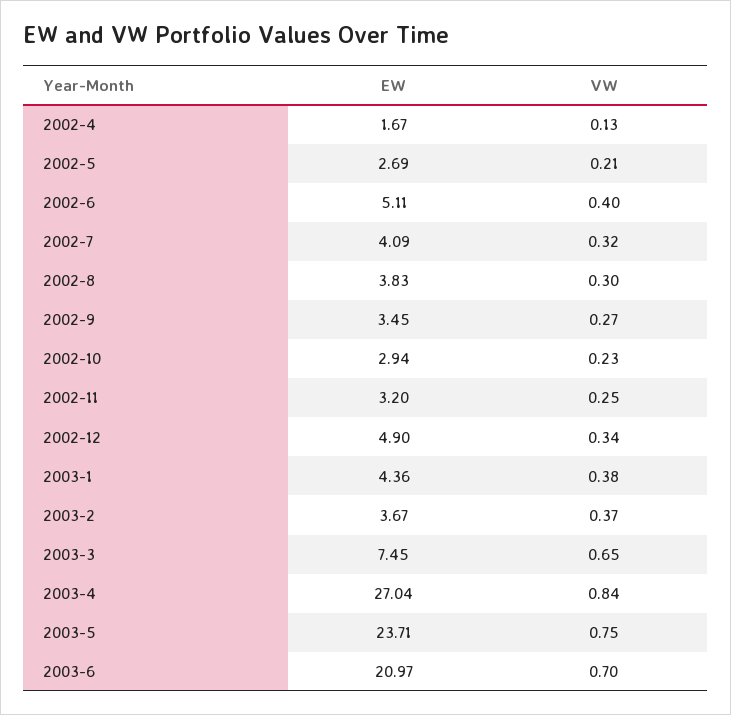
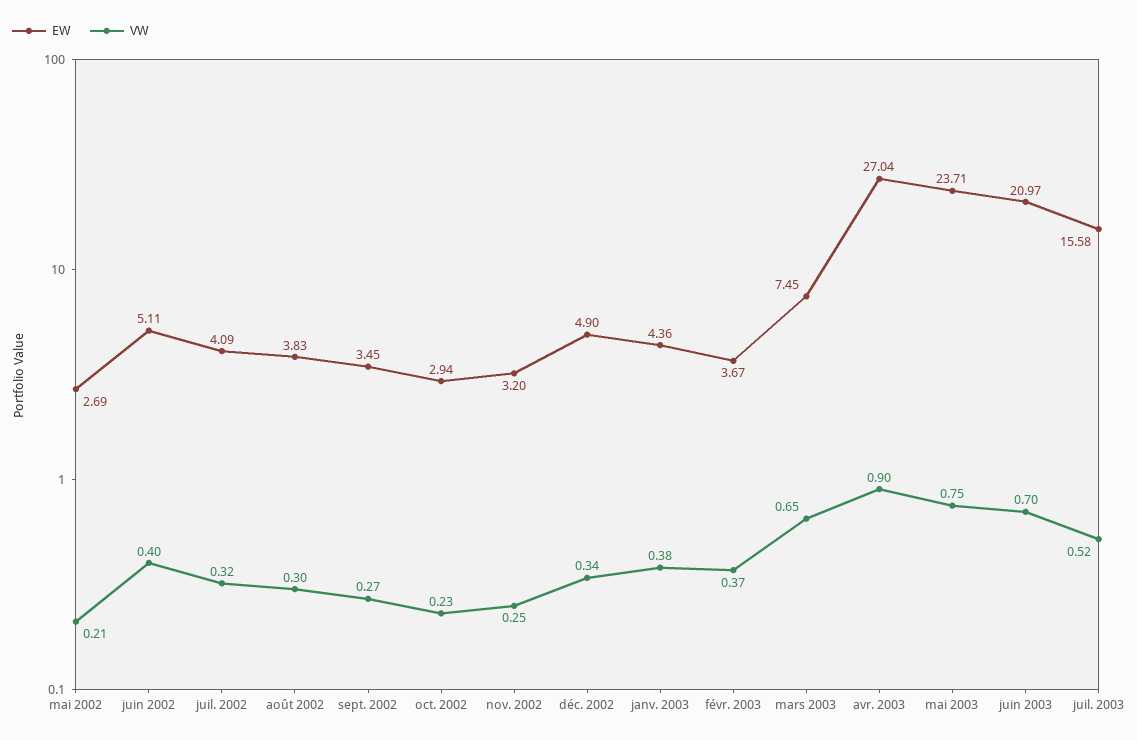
EW, 2002-4: 1.67 -> none
VW, 2002-4: 0.13 -> none
VW, 2003-4: 0.84 -> 0.9
EW, juil. 2003: none -> 15.58
VW, juil. 2003: none -> 0.52

